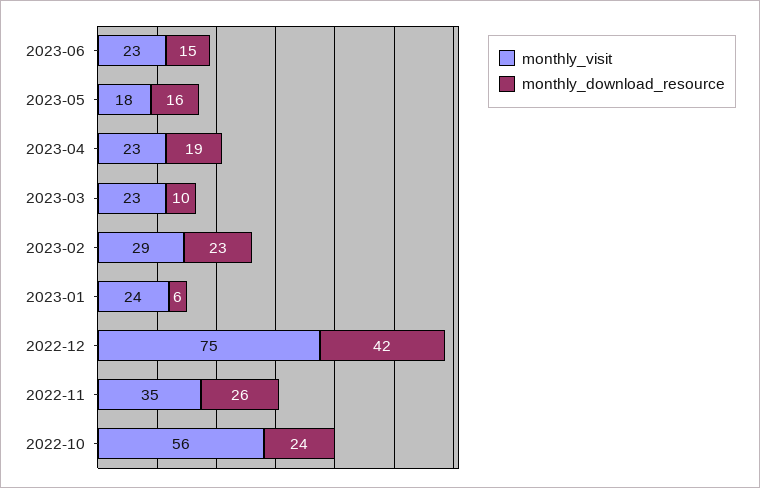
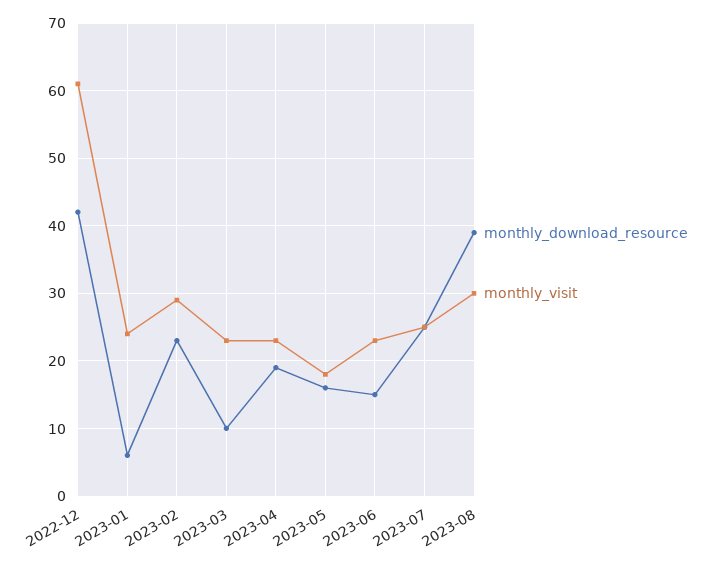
monthly_visit, 2022-12: 75 -> 61
monthly_visit, 2022-11: 35 -> none
monthly_download_resource, 2022-11: 26 -> none
monthly_visit, 2022-10: 56 -> none
monthly_download_resource, 2022-10: 24 -> none
monthly_download_resource, 2023-07: none -> 25
monthly_visit, 2023-07: none -> 25
monthly_download_resource, 2023-08: none -> 39
monthly_visit, 2023-08: none -> 30

